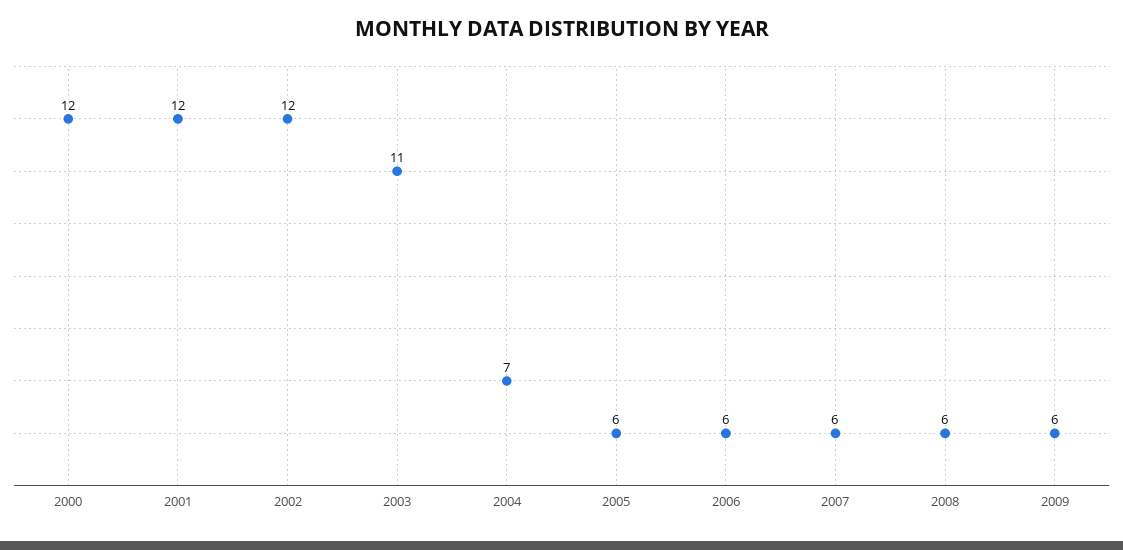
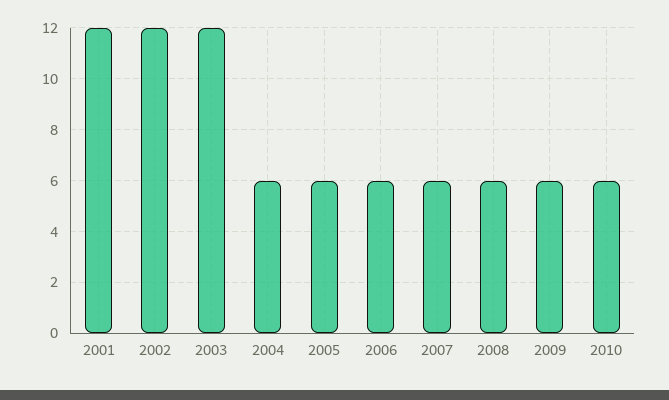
2000: 12 -> none
2003: 11 -> 12
2004: 7 -> 6
2010: none -> 6

